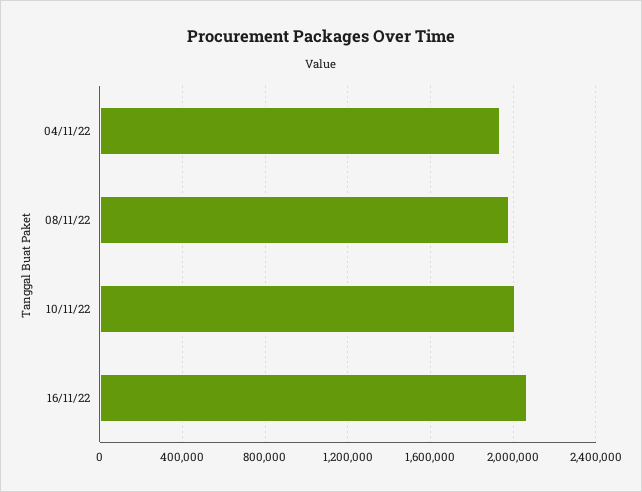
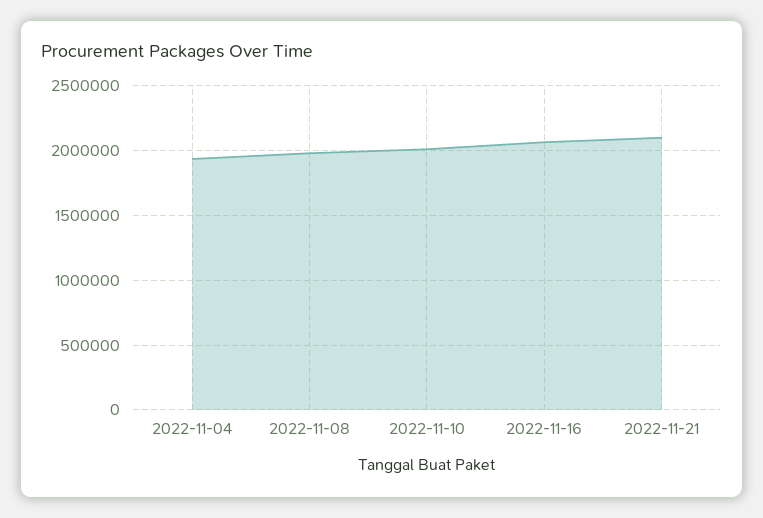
2022-11-21: none -> 2100000

